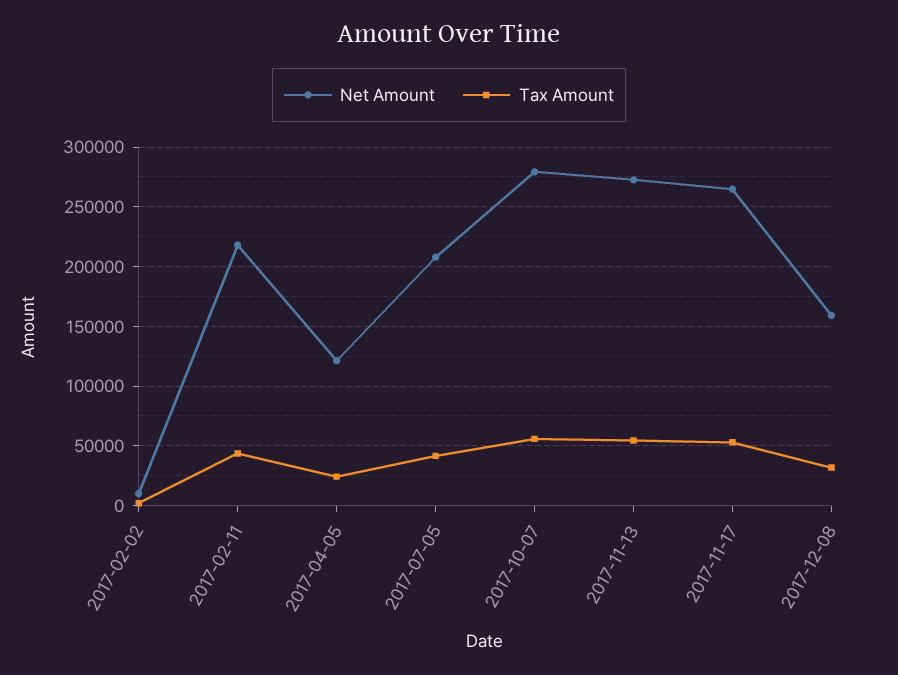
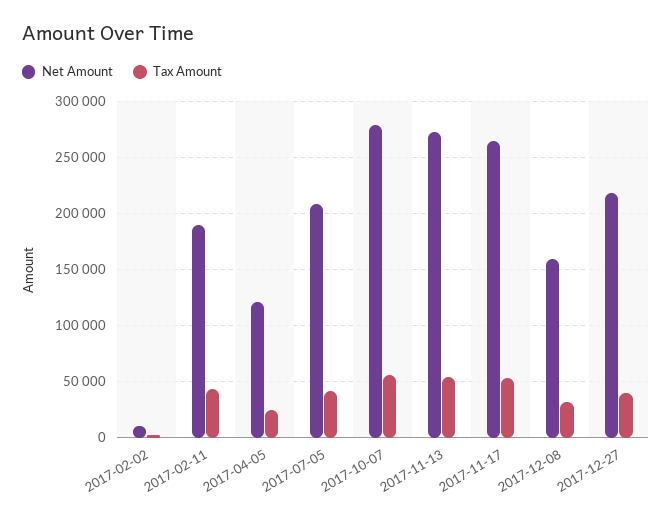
Net Amount, 2017-02-11: 220000 -> 190000
Net Amount, 2017-12-27: none -> 220000
Tax Amount, 2017-12-27: none -> 40000

